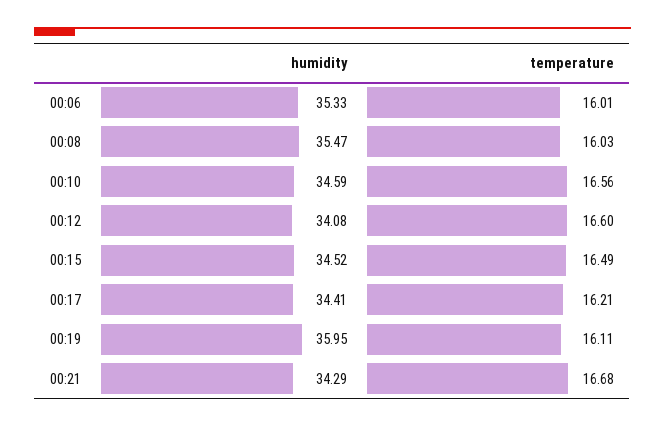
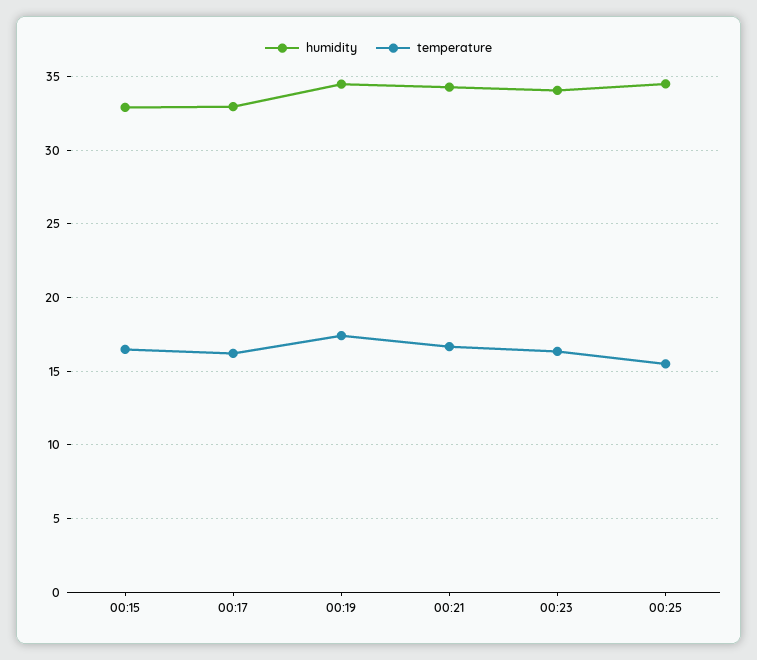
humidity, 00:06: 35.33 -> none
temperature, 00:06: 16.01 -> none
humidity, 00:08: 35.47 -> none
temperature, 00:08: 16.03 -> none
humidity, 00:10: 34.59 -> none
temperature, 00:10: 16.56 -> none
humidity, 00:12: 34.08 -> none
temperature, 00:12: 16.6 -> none
humidity, 00:15: 34.52 -> 33
humidity, 00:17: 34.41 -> 33
humidity, 00:19: 35.95 -> 34.5
temperature, 00:19: 16.11 -> 17.5
humidity, 00:23: none -> 34
temperature, 00:23: none -> 16.5
humidity, 00:25: none -> 34.5
temperature, 00:25: none -> 15.5

